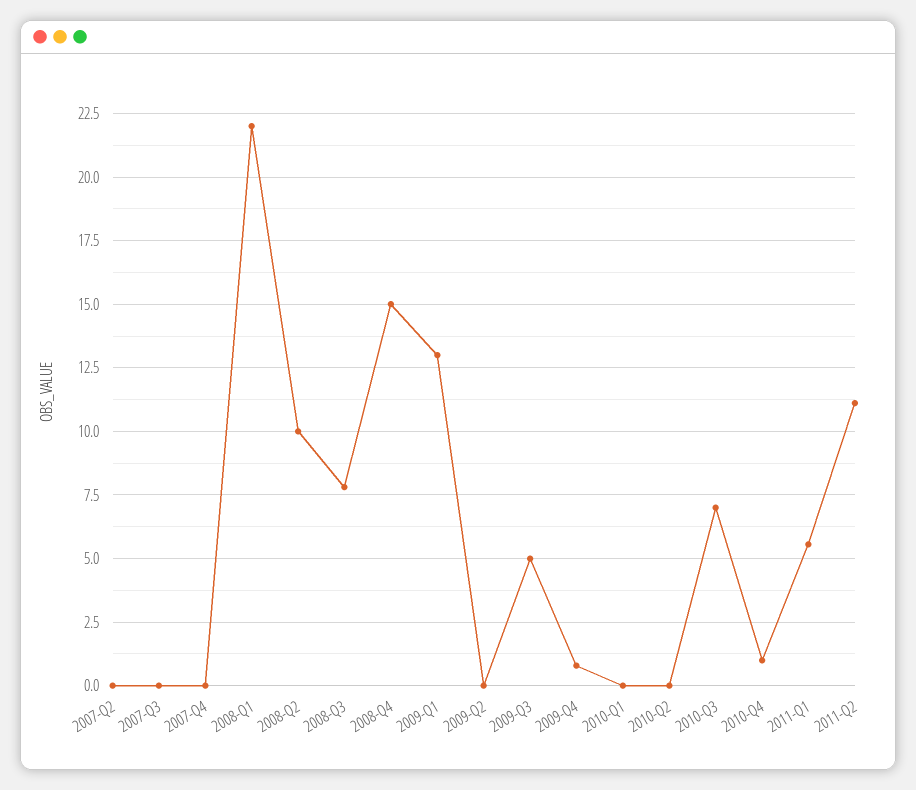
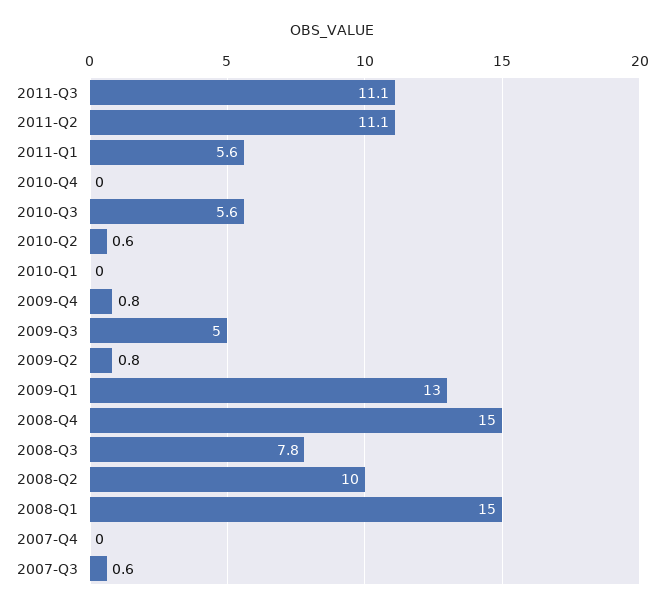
2007-Q2: 0 -> none
2007-Q3: 0 -> 0.6
2008-Q1: 22 -> 15
2009-Q2: 0 -> 0.8
2010-Q2: 0 -> 0.6
2010-Q3: 7 -> 5.6
2010-Q4: 1 -> 0
2011-Q3: none -> 11.1

